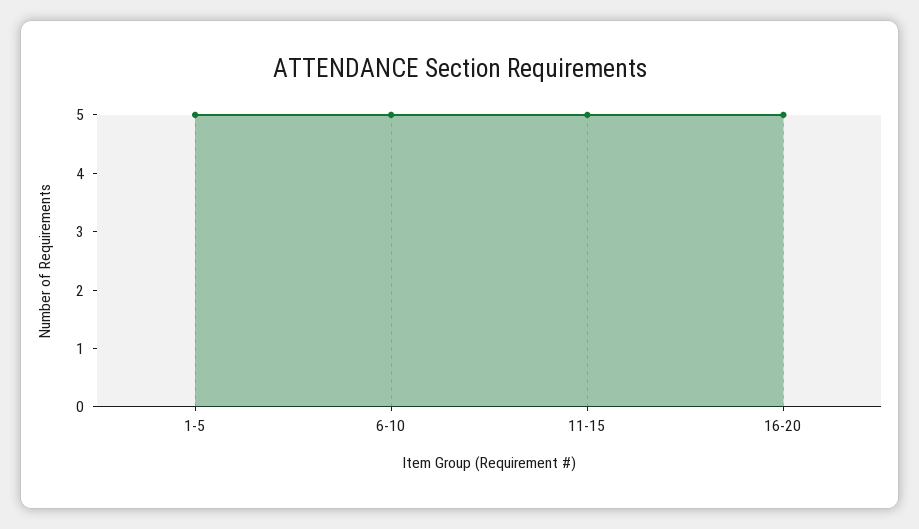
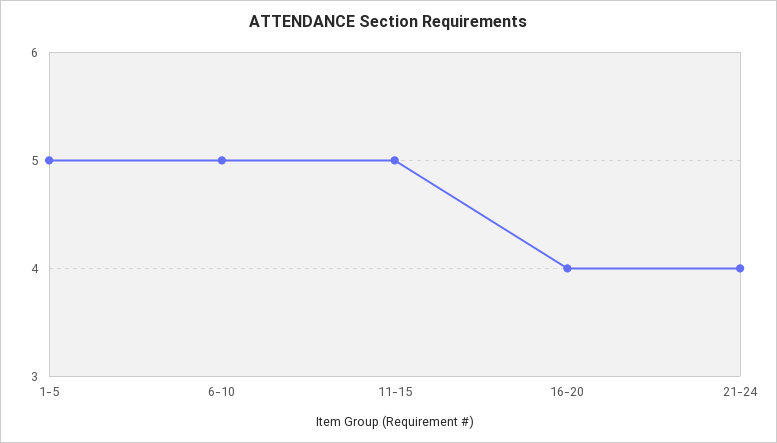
16-20: 5 -> 4
21-24: none -> 4

